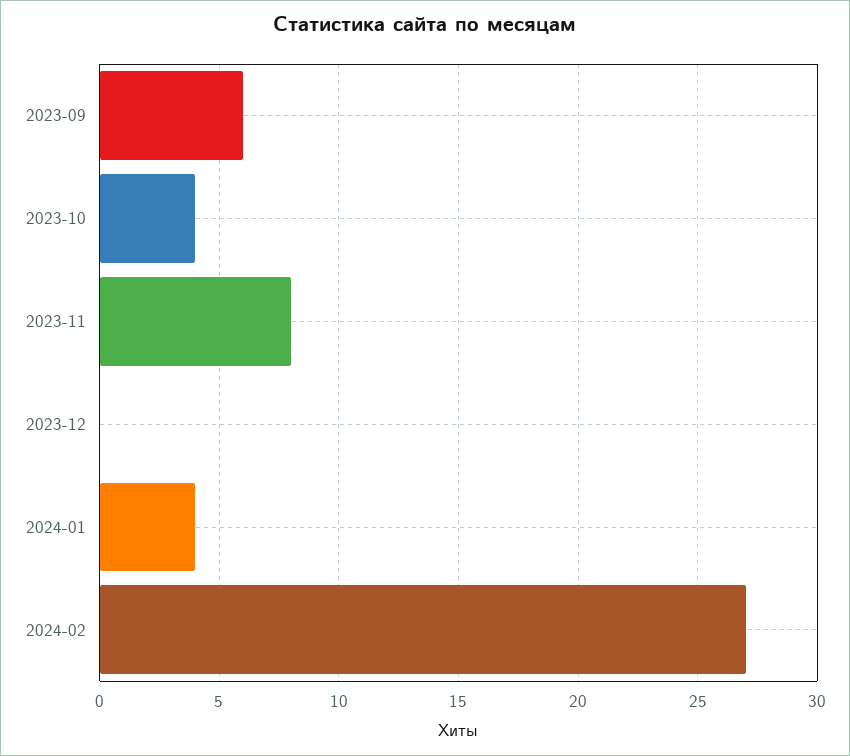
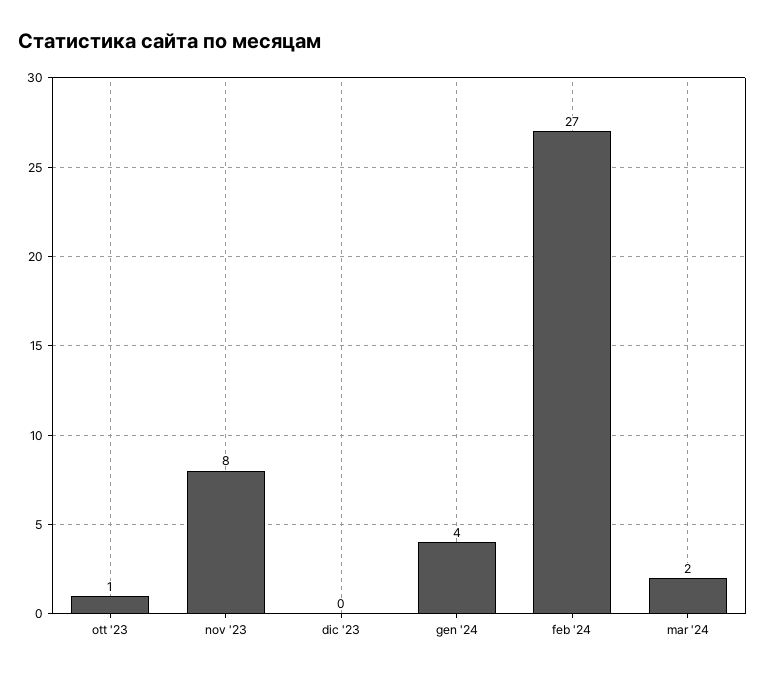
2023-09: 6 -> none
2023-10: 4 -> 1
mar '24: none -> 2

